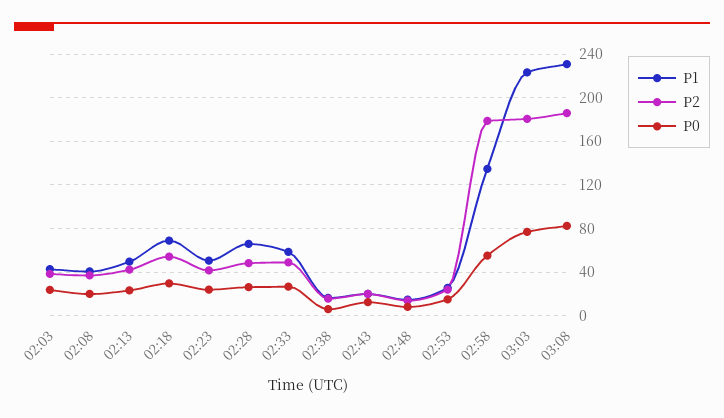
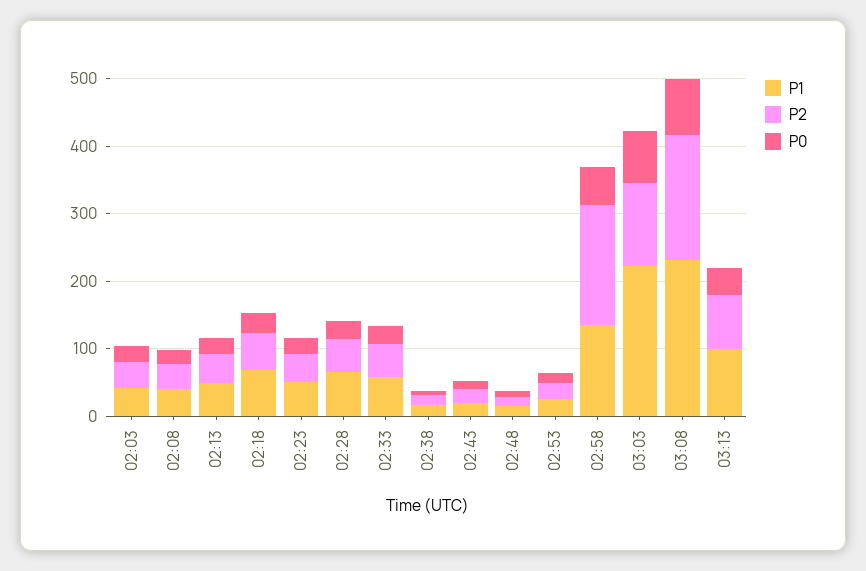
P2, 03:03: 180 -> 120
P1, 03:13: none -> 100
P2, 03:13: none -> 80
P0, 03:13: none -> 40

